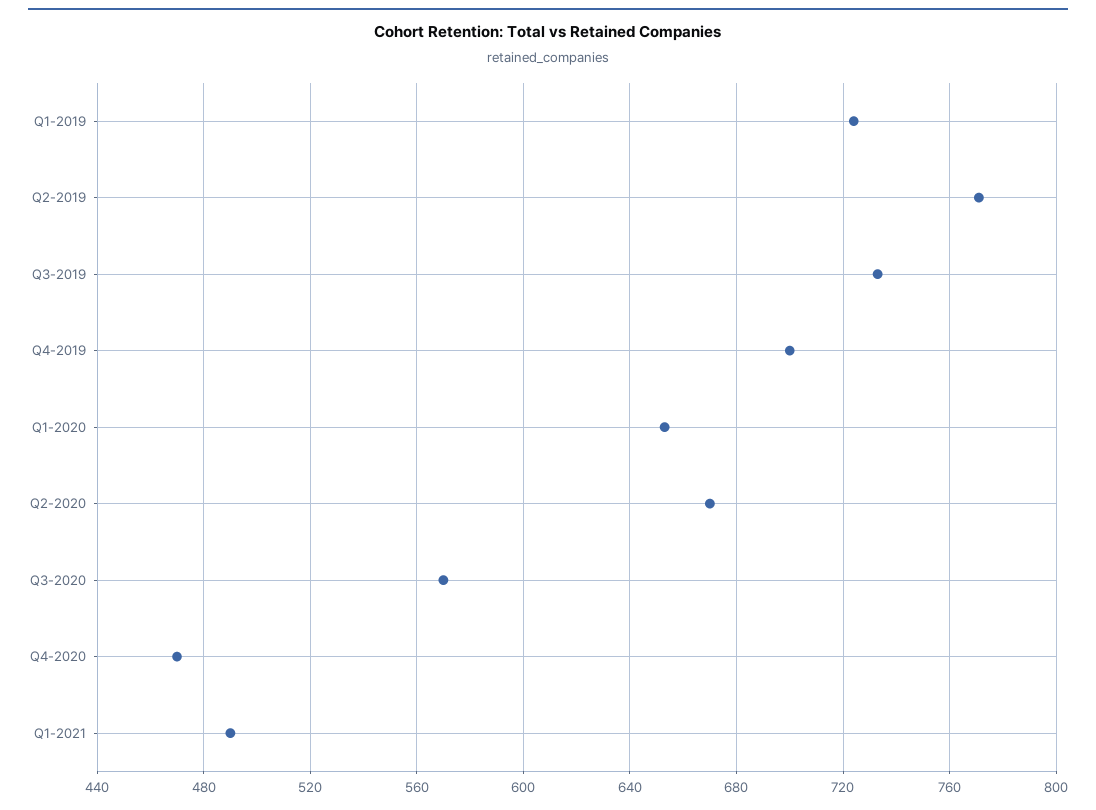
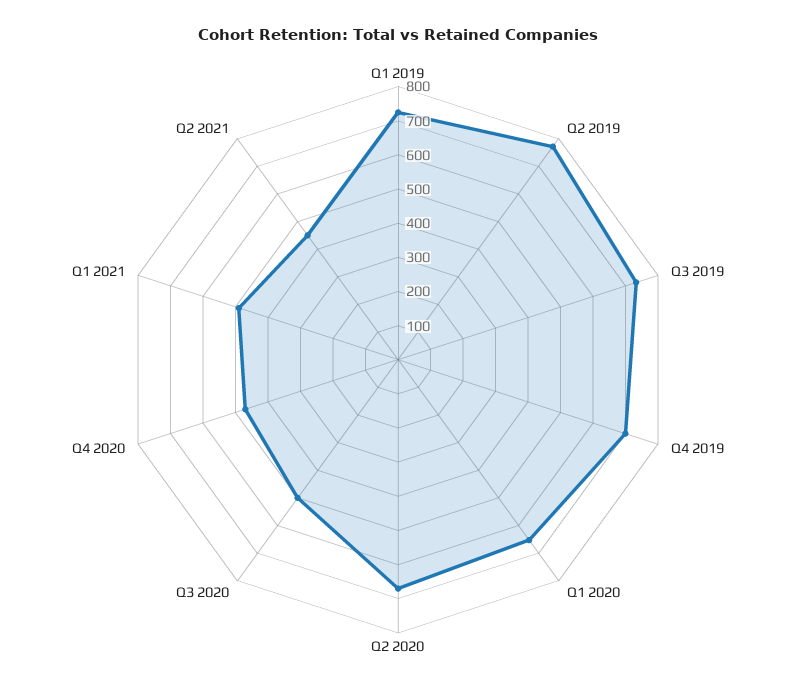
Q3-2020: 570 -> 500
Q2 2021: none -> 450

